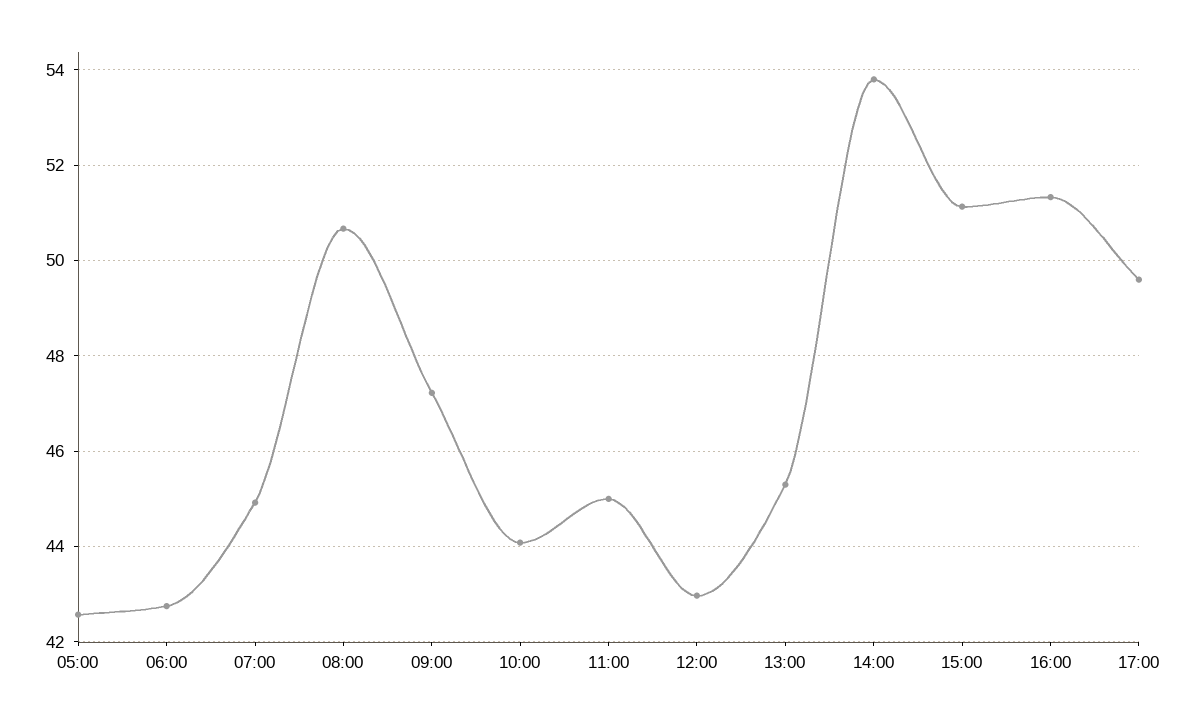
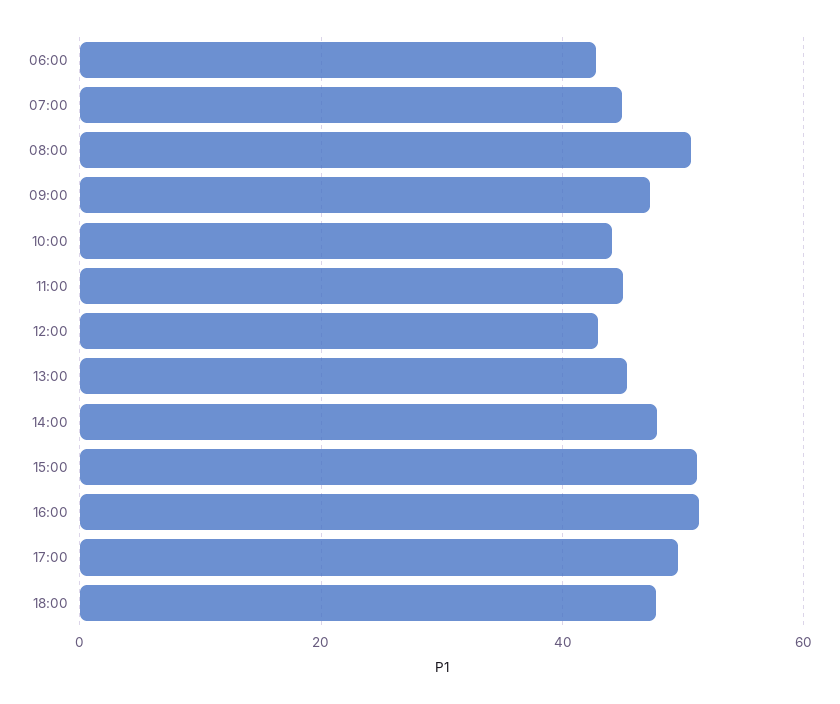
05:00: 42.6 -> none
14:00: 53.8 -> 48
18:00: none -> 48

